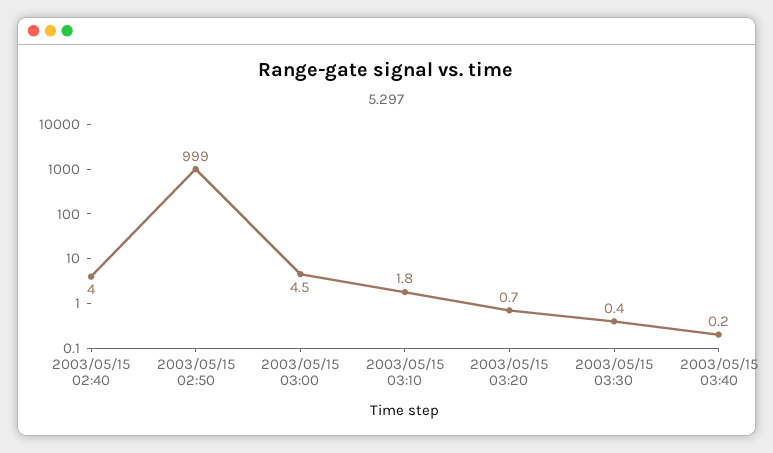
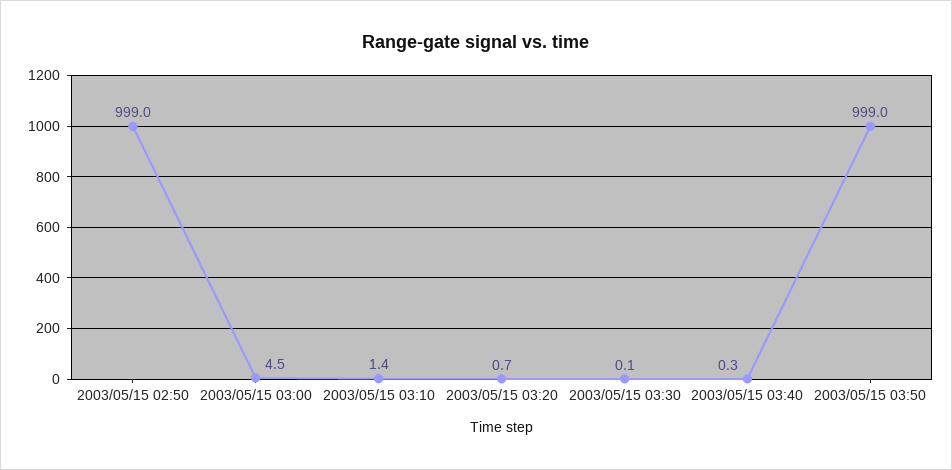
2003/05/15 02:40: 4 -> none
2003/05/15 03:10: 1.8 -> 1.4
2003/05/15 03:30: 0.4 -> 0.1
2003/05/15 03:40: 0.2 -> 0.3
2003/05/15 03:50: none -> 999

